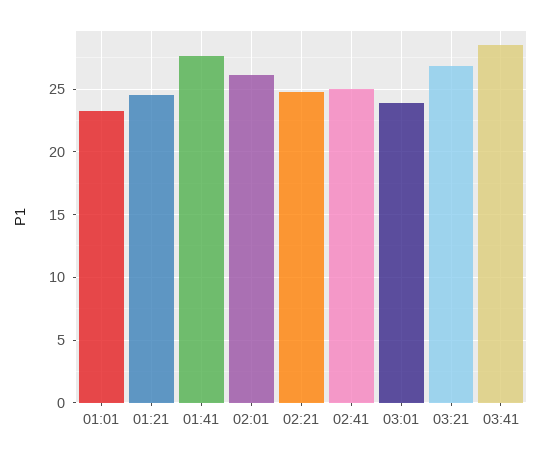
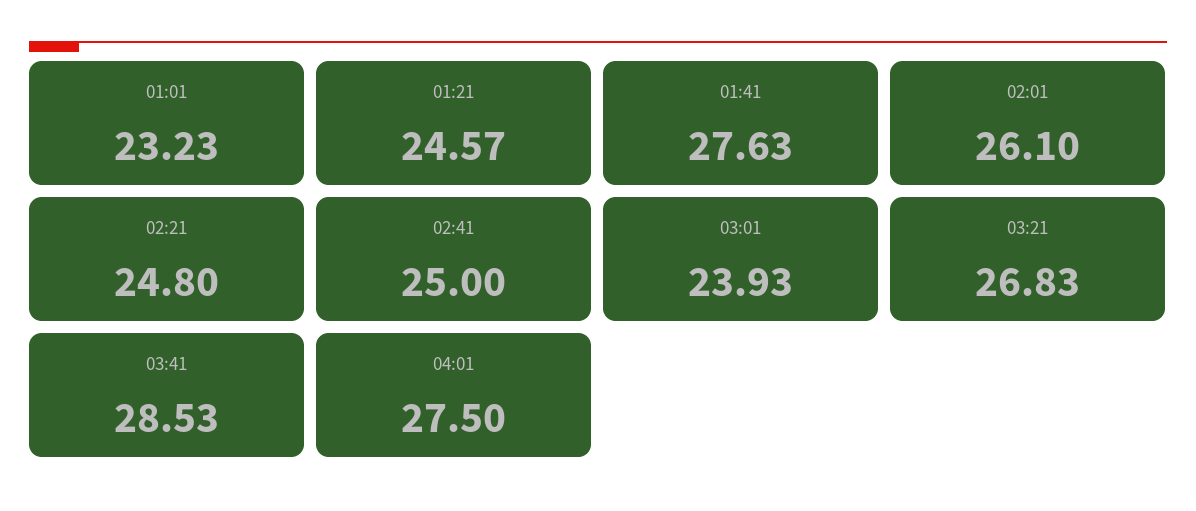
04:01: none -> 27.5

